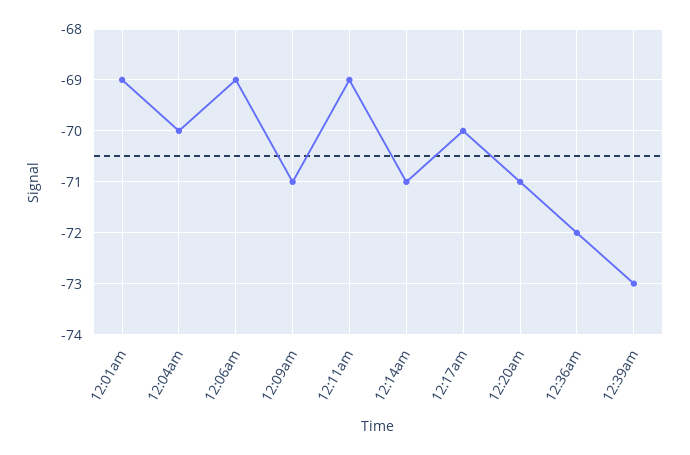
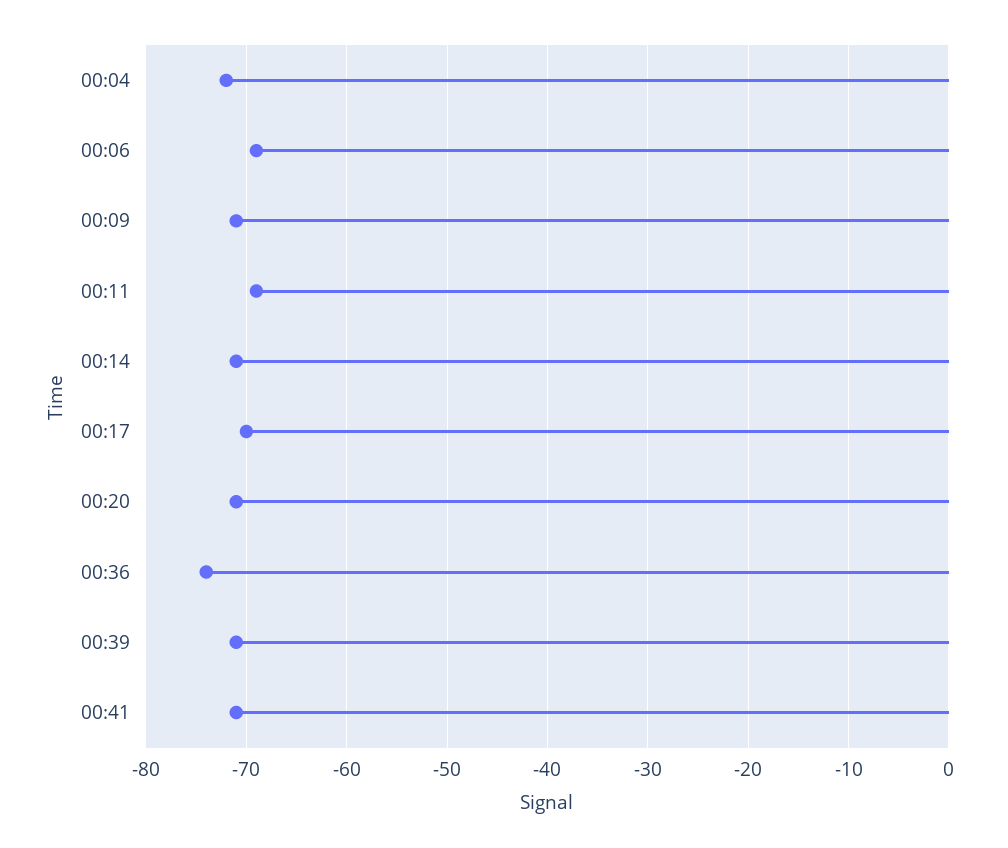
12:01am: -69 -> none
12:04am: -70 -> -72
12:36am: -72 -> -74
12:39am: -73 -> -71
00:41: none -> -71

